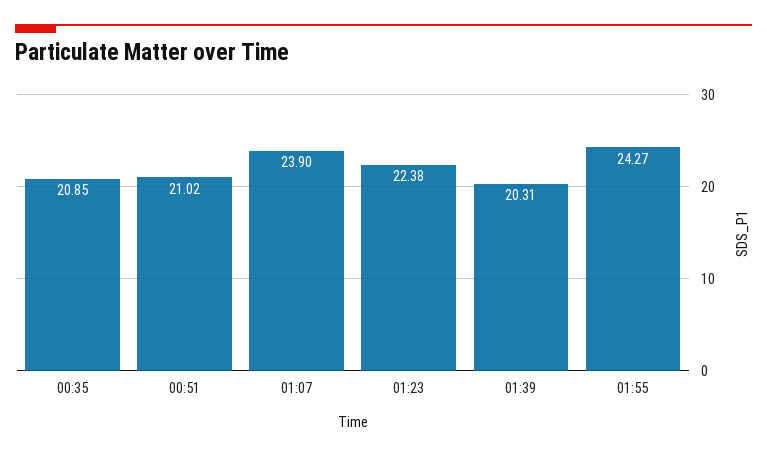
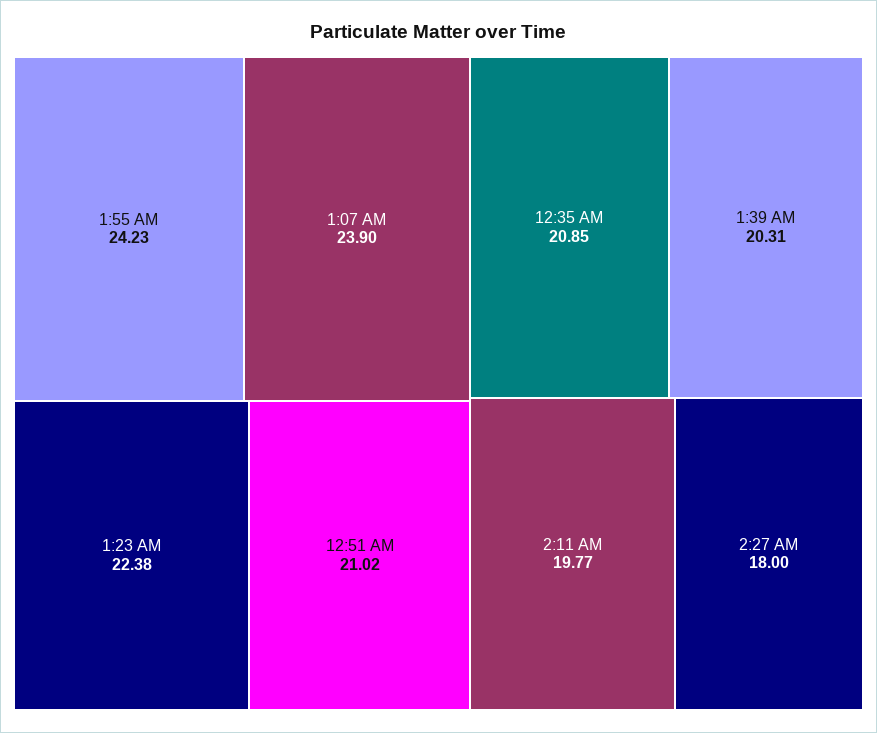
01:55: 24.27 -> 24.23
2:11 AM: none -> 19.77
2:27 AM: none -> 18

